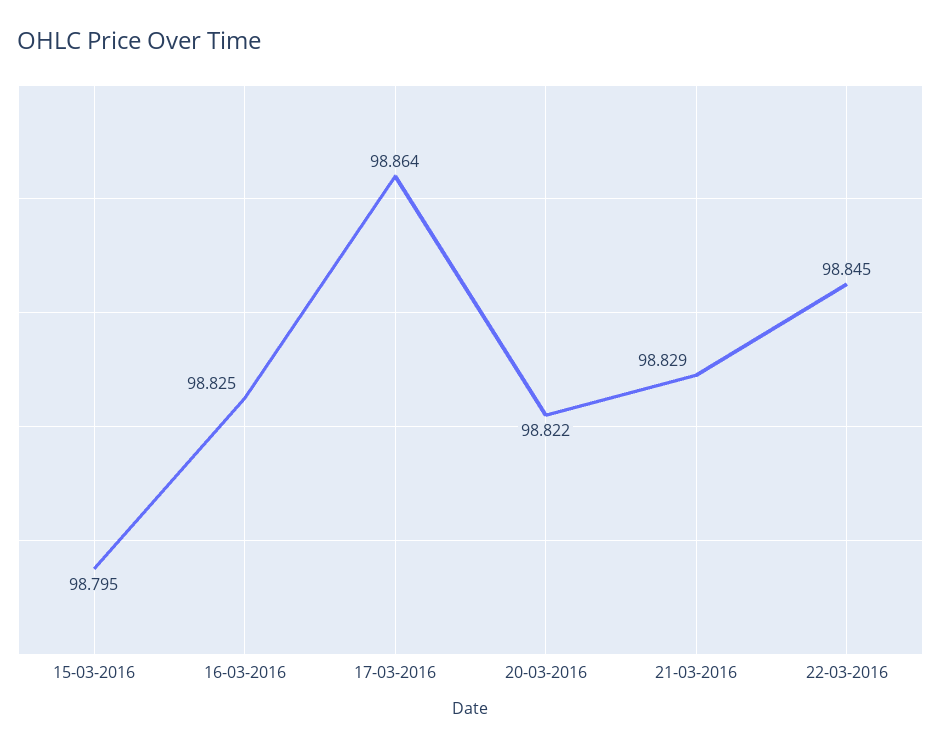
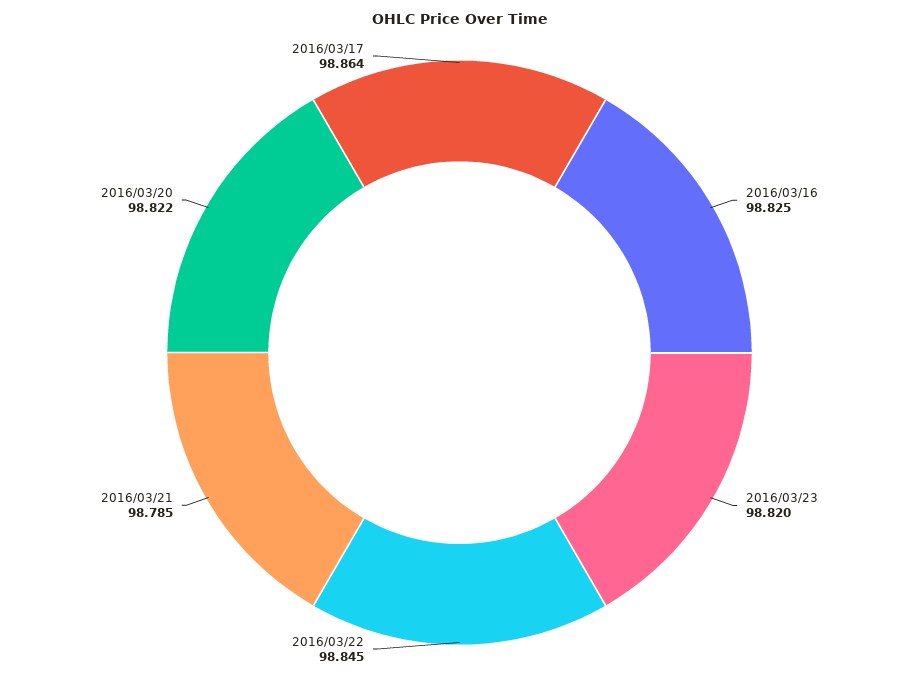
15-03-2016: 98.795 -> none
21-03-2016: 98.829 -> 98.785
2016/03/23: none -> 98.82

